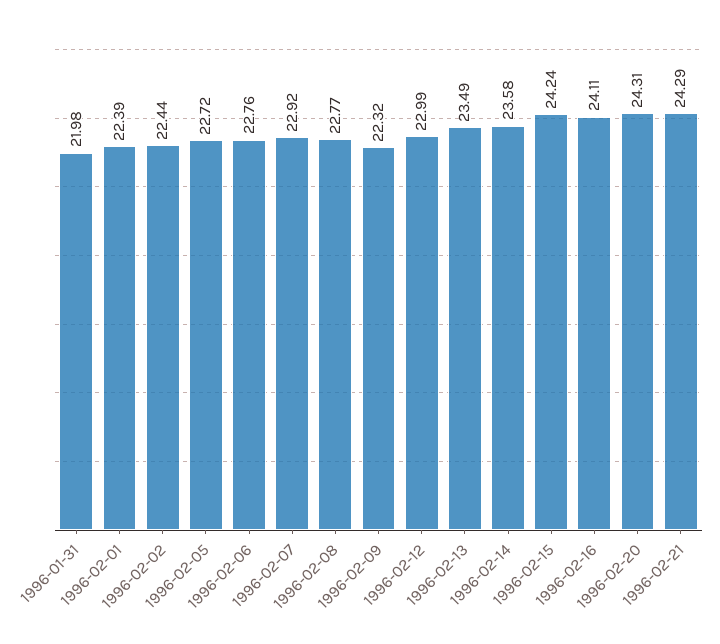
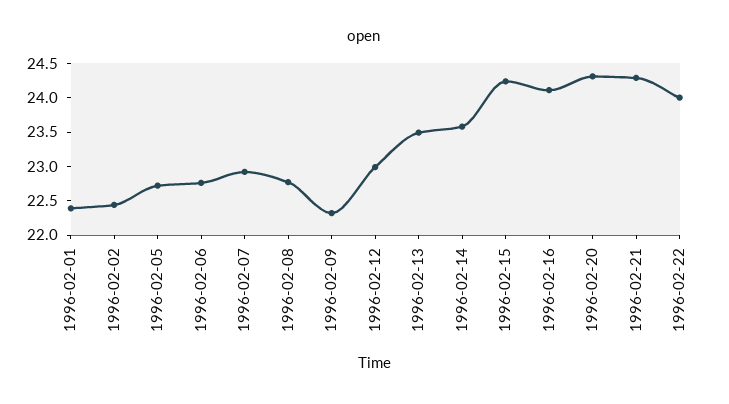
1996-01-31: 21.98 -> none
1996-02-22: none -> 24

